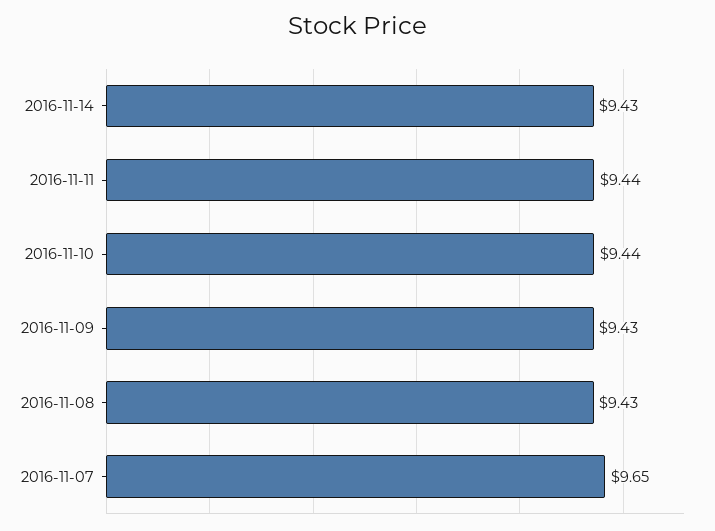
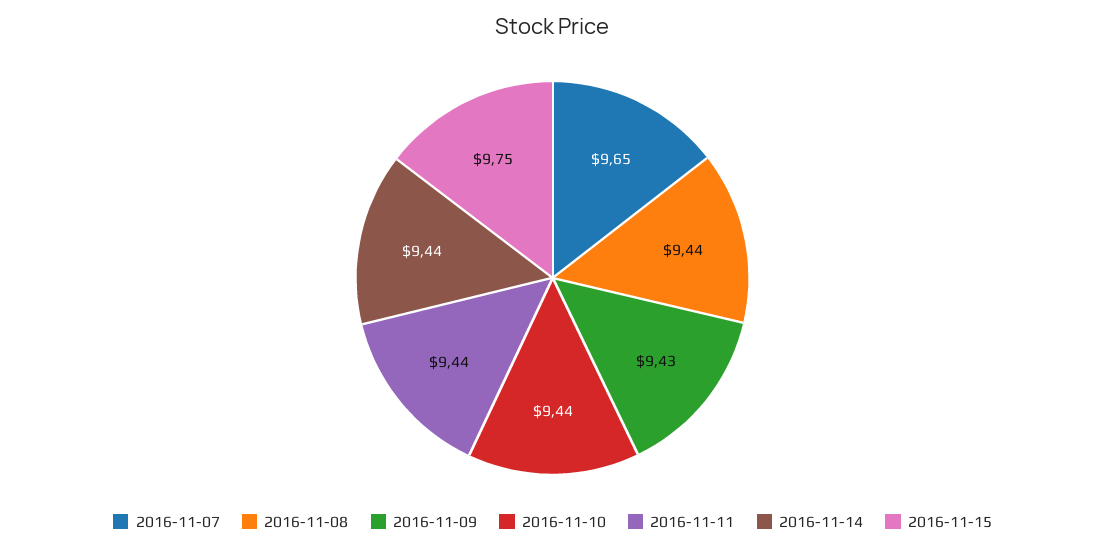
2016-11-14: 9.43 -> 9.44
2016-11-08: 9.43 -> 9.44
2016-11-15: none -> 9.75

